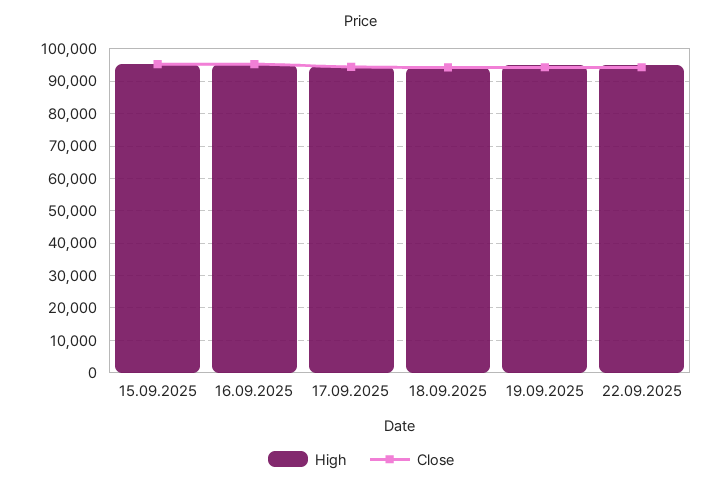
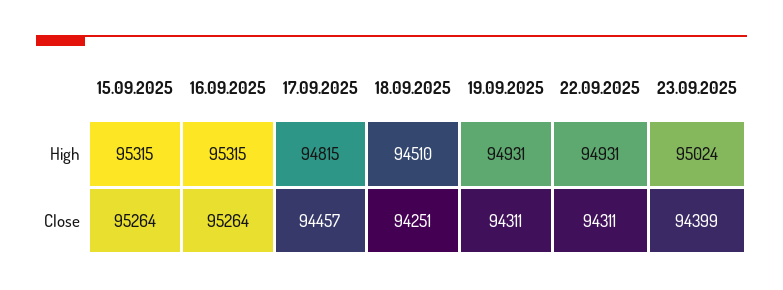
High, 23.09.2025: none -> 95024
Close, 23.09.2025: none -> 94399

